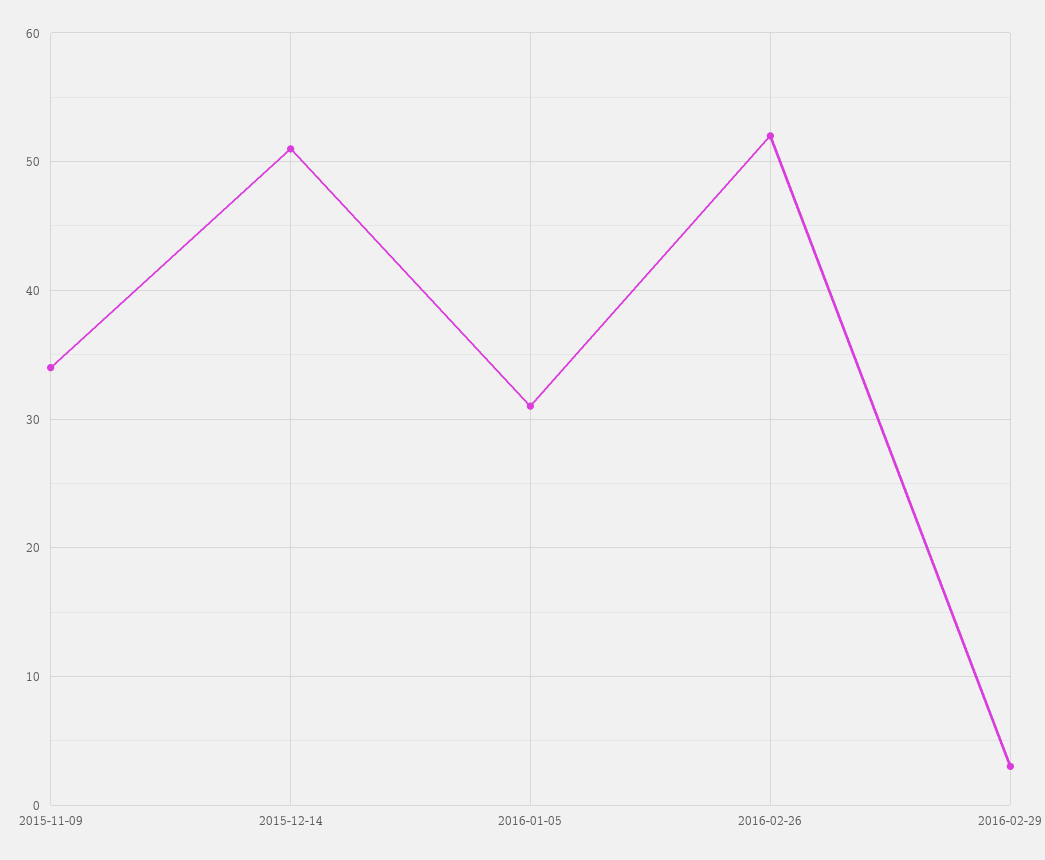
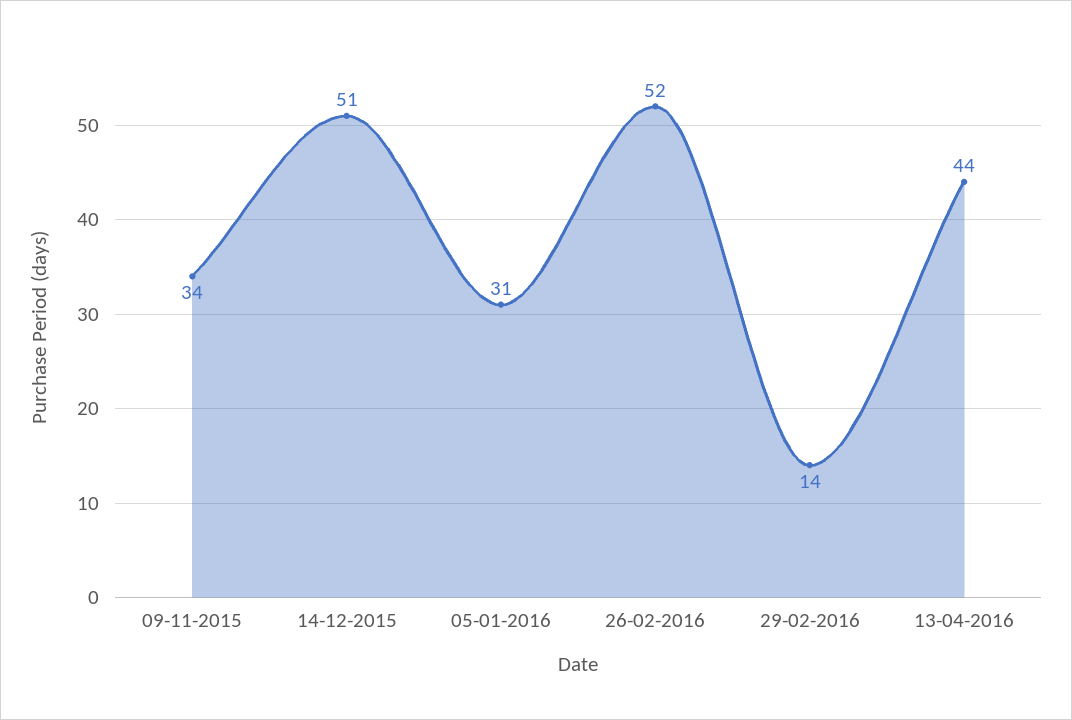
2016-02-29: 3 -> 14
13-04-2016: none -> 44

